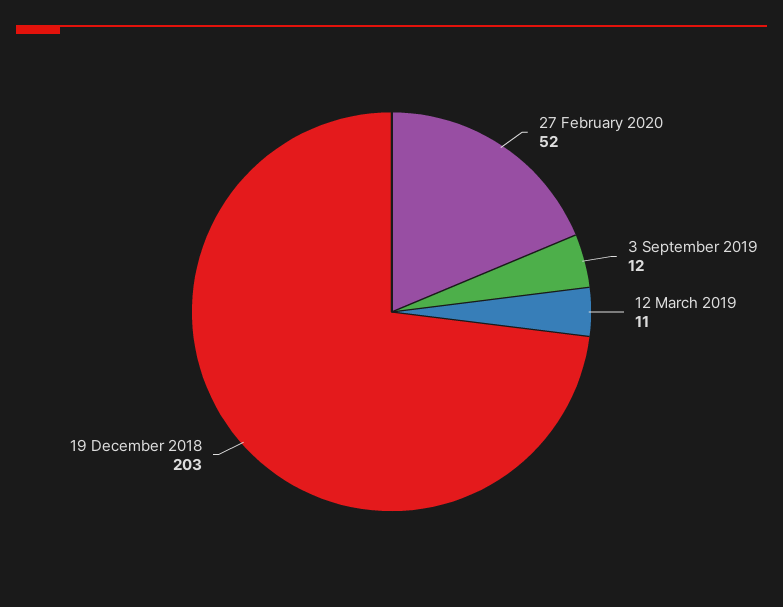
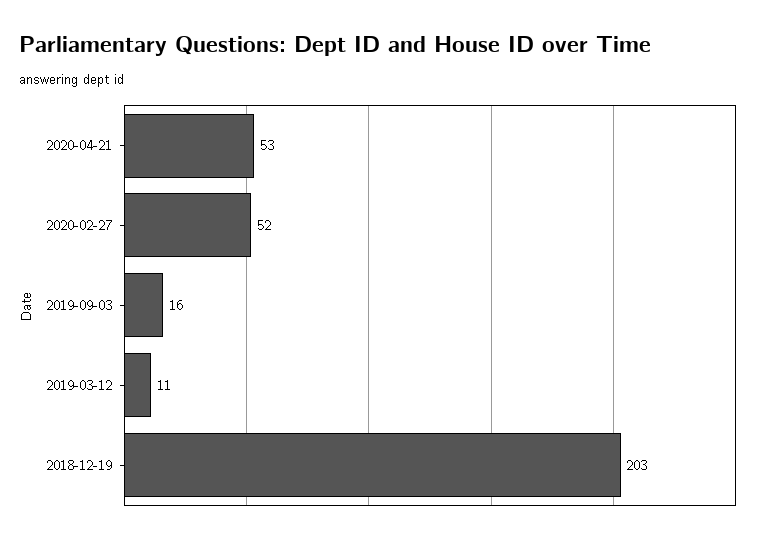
3 September 2019: 12 -> 16
2020-04-21: none -> 53

